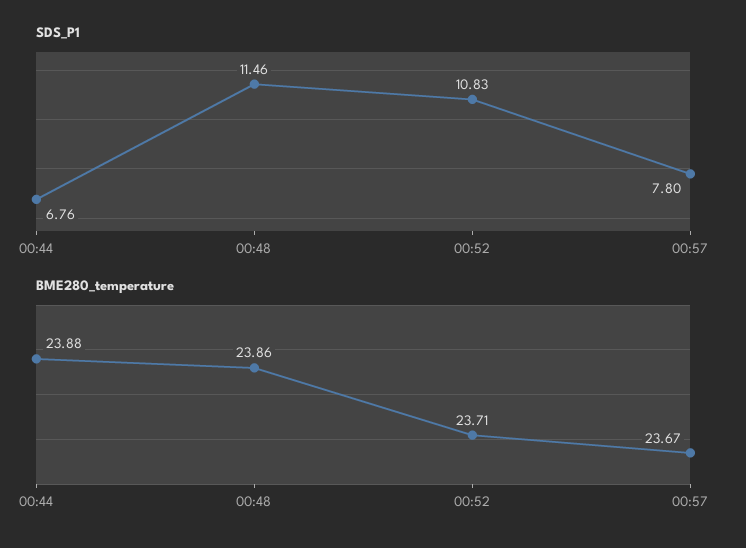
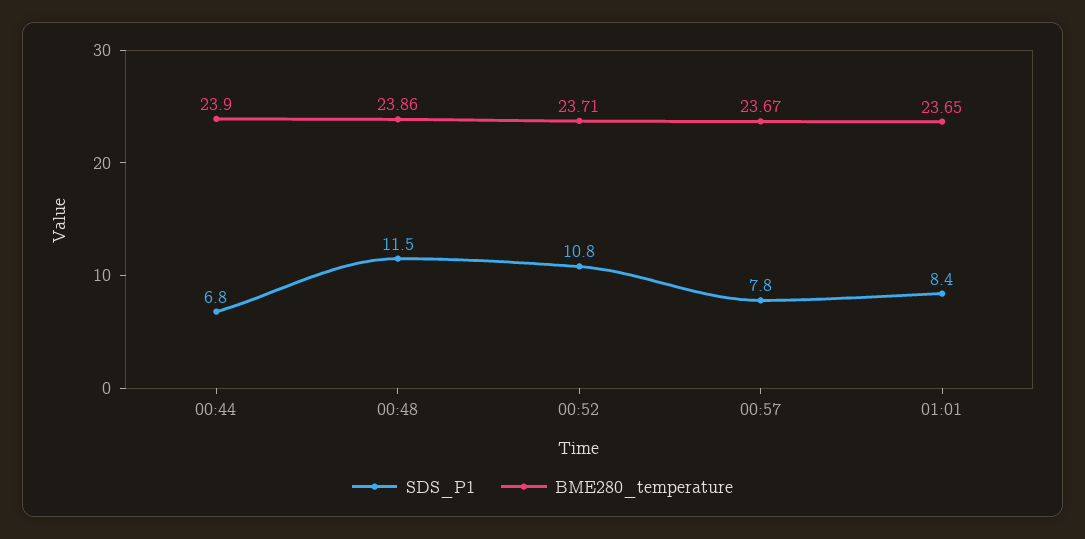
BME280_temperature, 00:44: 23.88 -> 23.9
SDS_P1, 01:01: none -> 8.4
BME280_temperature, 01:01: none -> 23.65

